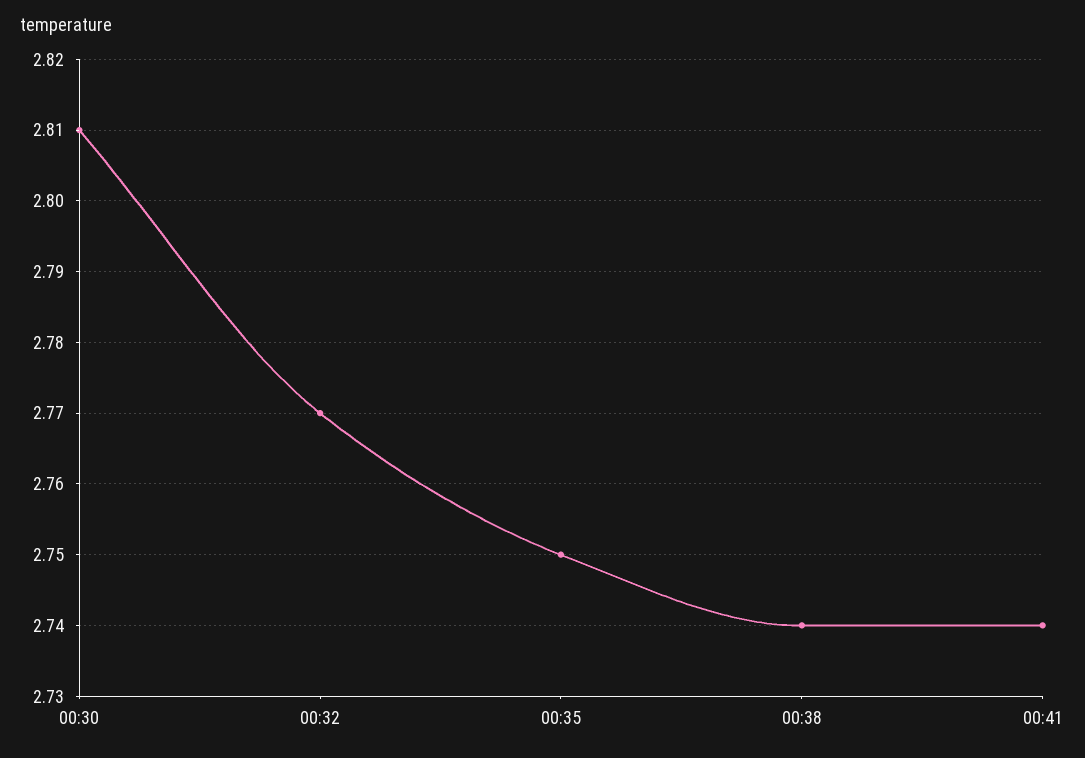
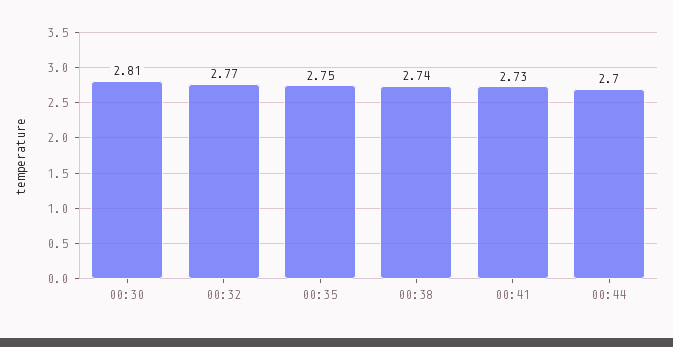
00:41: 2.74 -> 2.73
00:44: none -> 2.7

